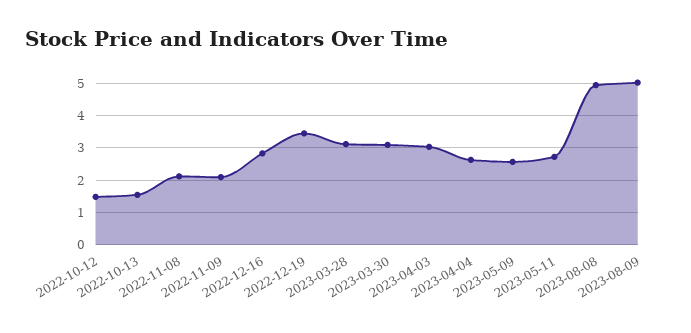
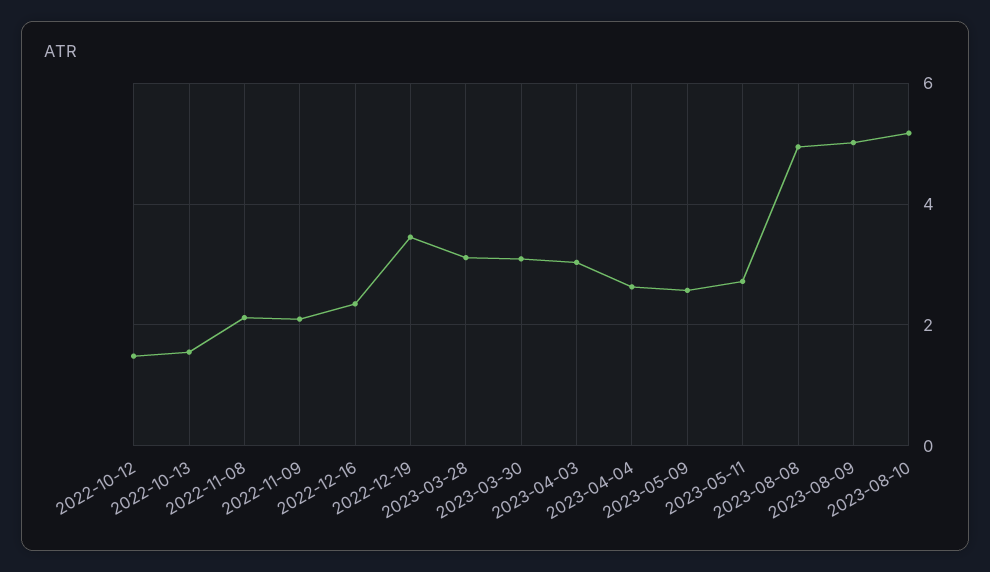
2022-12-16: 2.8 -> 2.4
2023-08-10: none -> 5.2

